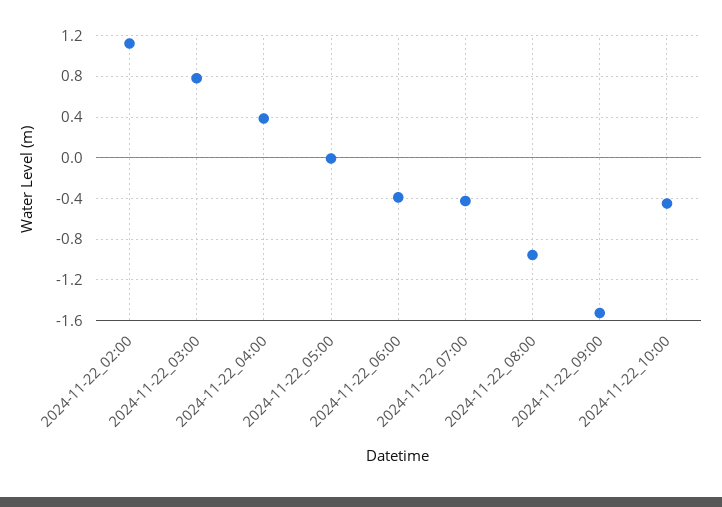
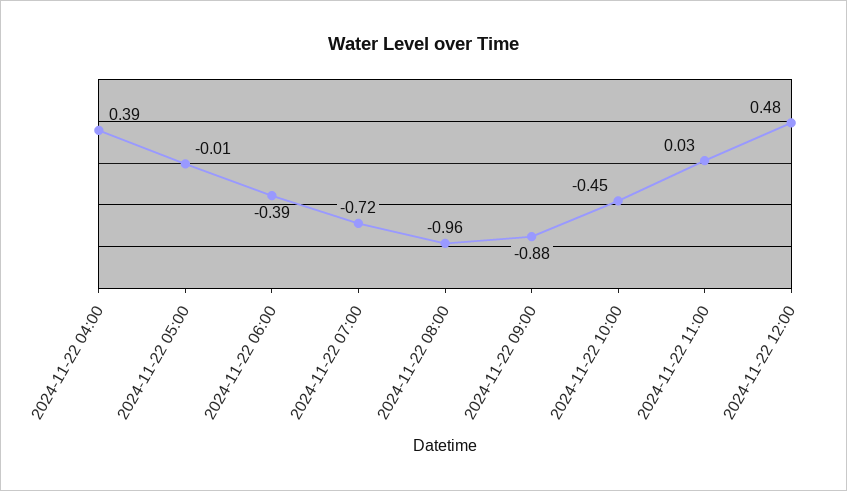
2024-11-22_02:00: 1.1 -> none
2024-11-22_03:00: 0.8 -> none
2024-11-22_07:00: -0.4 -> -0.72
2024-11-22_09:00: -1.5 -> -0.88
2024-11-22 11:00: none -> 0.03
2024-11-22 12:00: none -> 0.48

